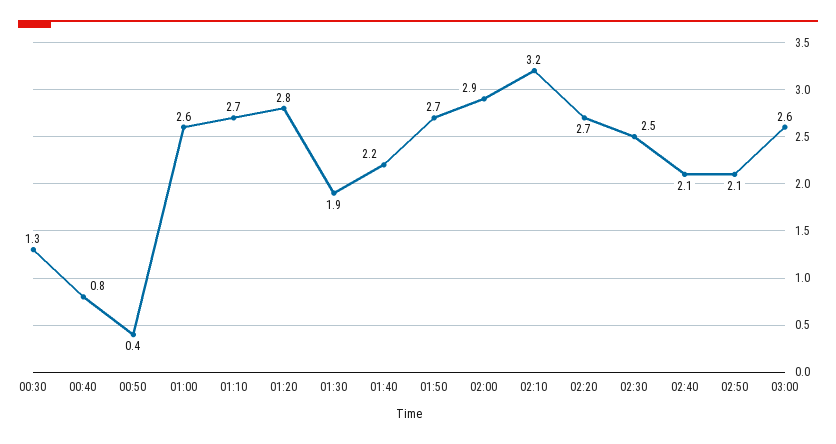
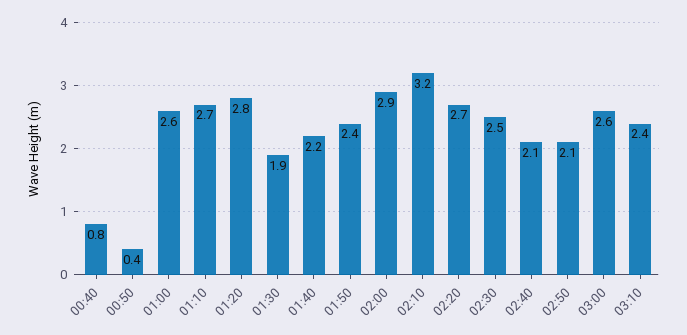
00:30: 1.3 -> none
01:50: 2.7 -> 2.4
03:10: none -> 2.4

